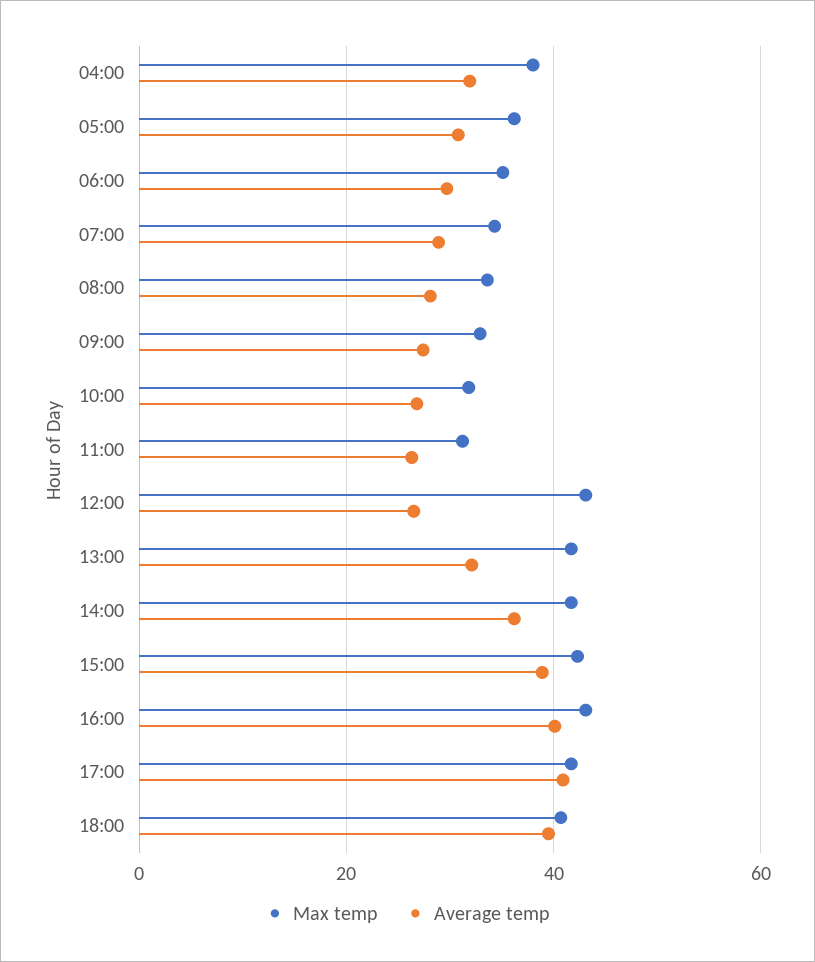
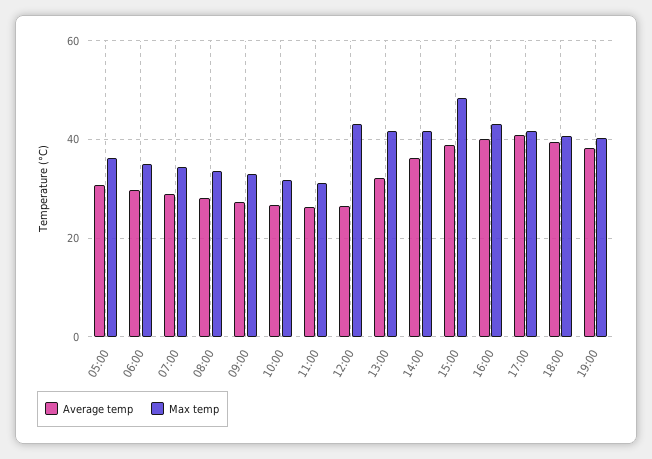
Max temp, 04:00: 38 -> none
Average temp, 04:00: 32 -> none
Max temp, 15:00: 42 -> 48
Average temp, 19:00: none -> 38
Max temp, 19:00: none -> 40

